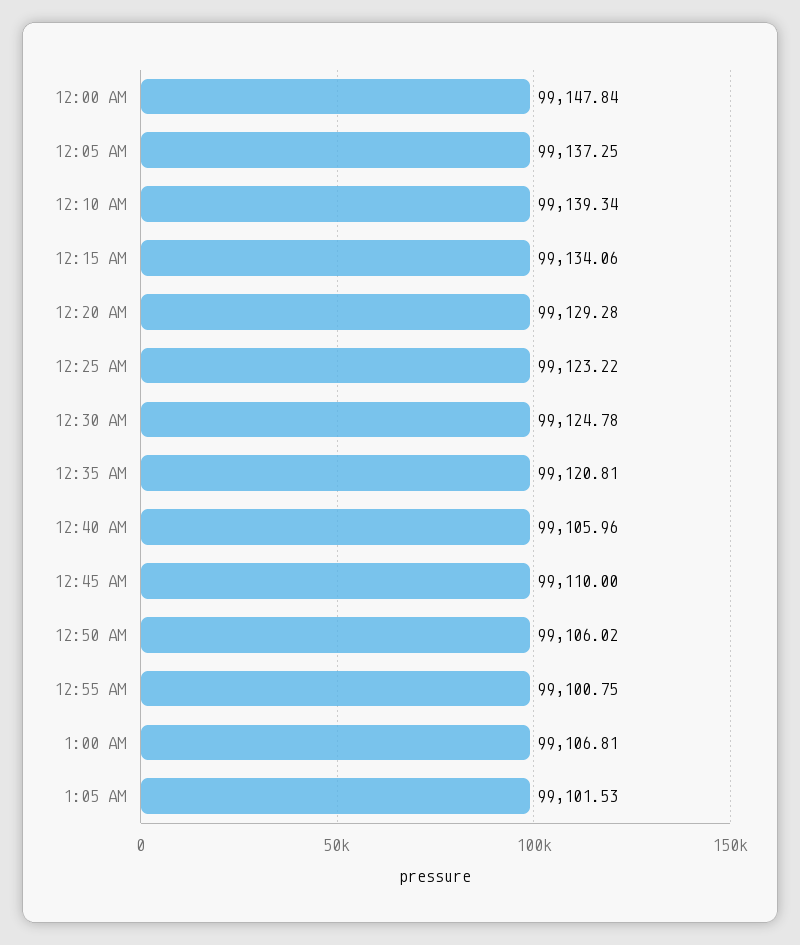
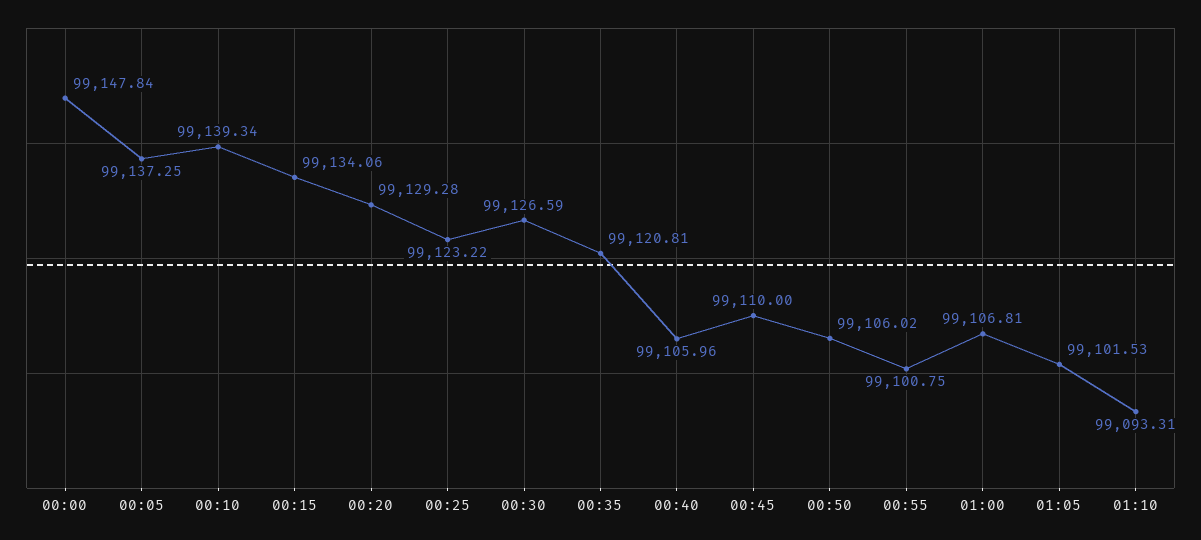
12:30 AM: 99124.78 -> 99126.59
01:10: none -> 99093.31

